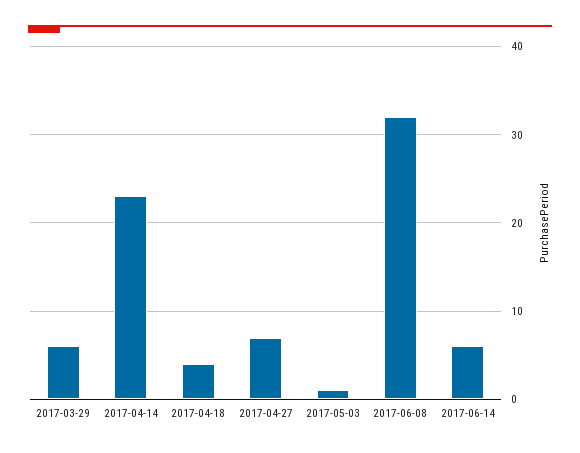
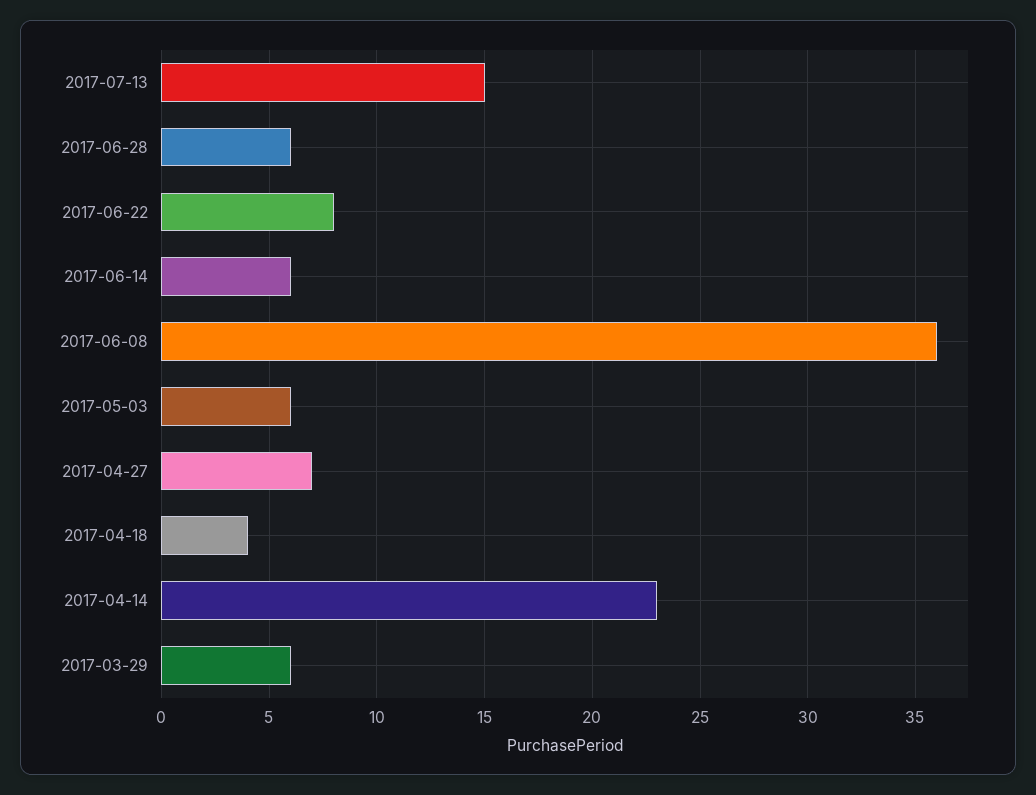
2017-05-03: 1 -> 6
2017-06-08: 32 -> 36
2017-07-13: none -> 15
2017-06-28: none -> 6
2017-06-22: none -> 8

